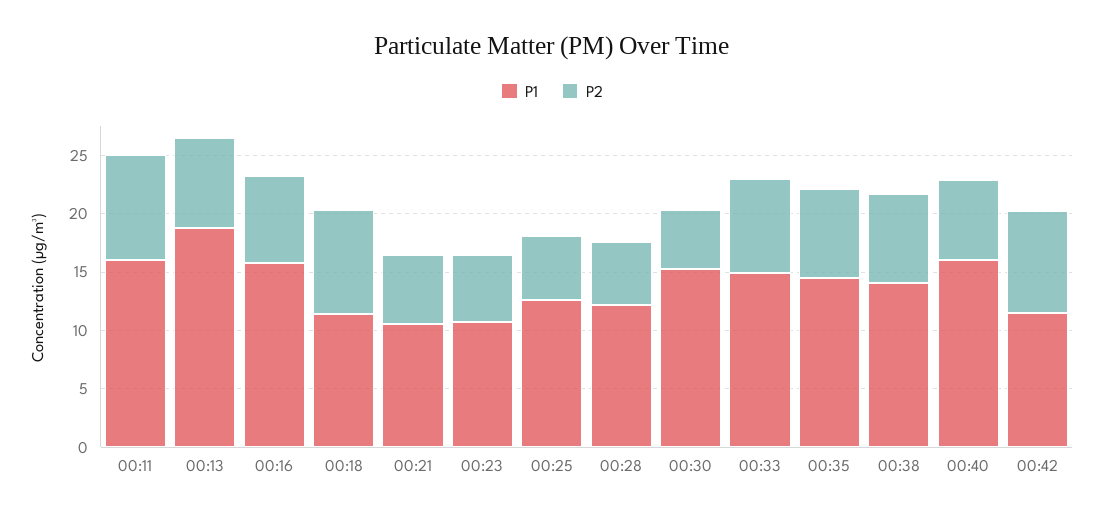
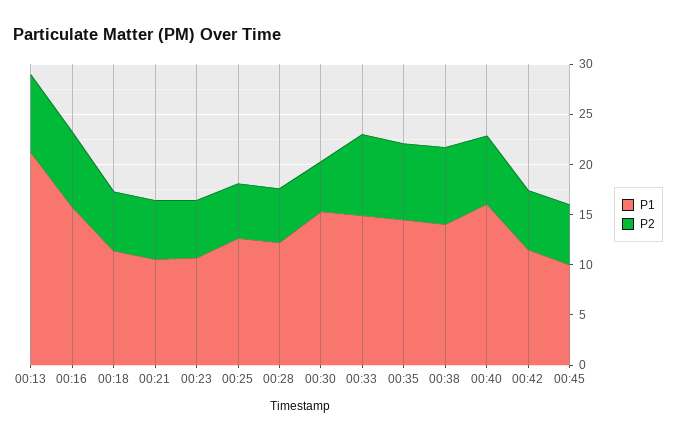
P1, 00:11: 16 -> none
P2, 00:11: 9 -> none
P1, 00:13: 19 -> 21
P2, 00:18: 9 -> 6
P2, 00:42: 9 -> 6
P1, 00:45: none -> 10
P2, 00:45: none -> 6

